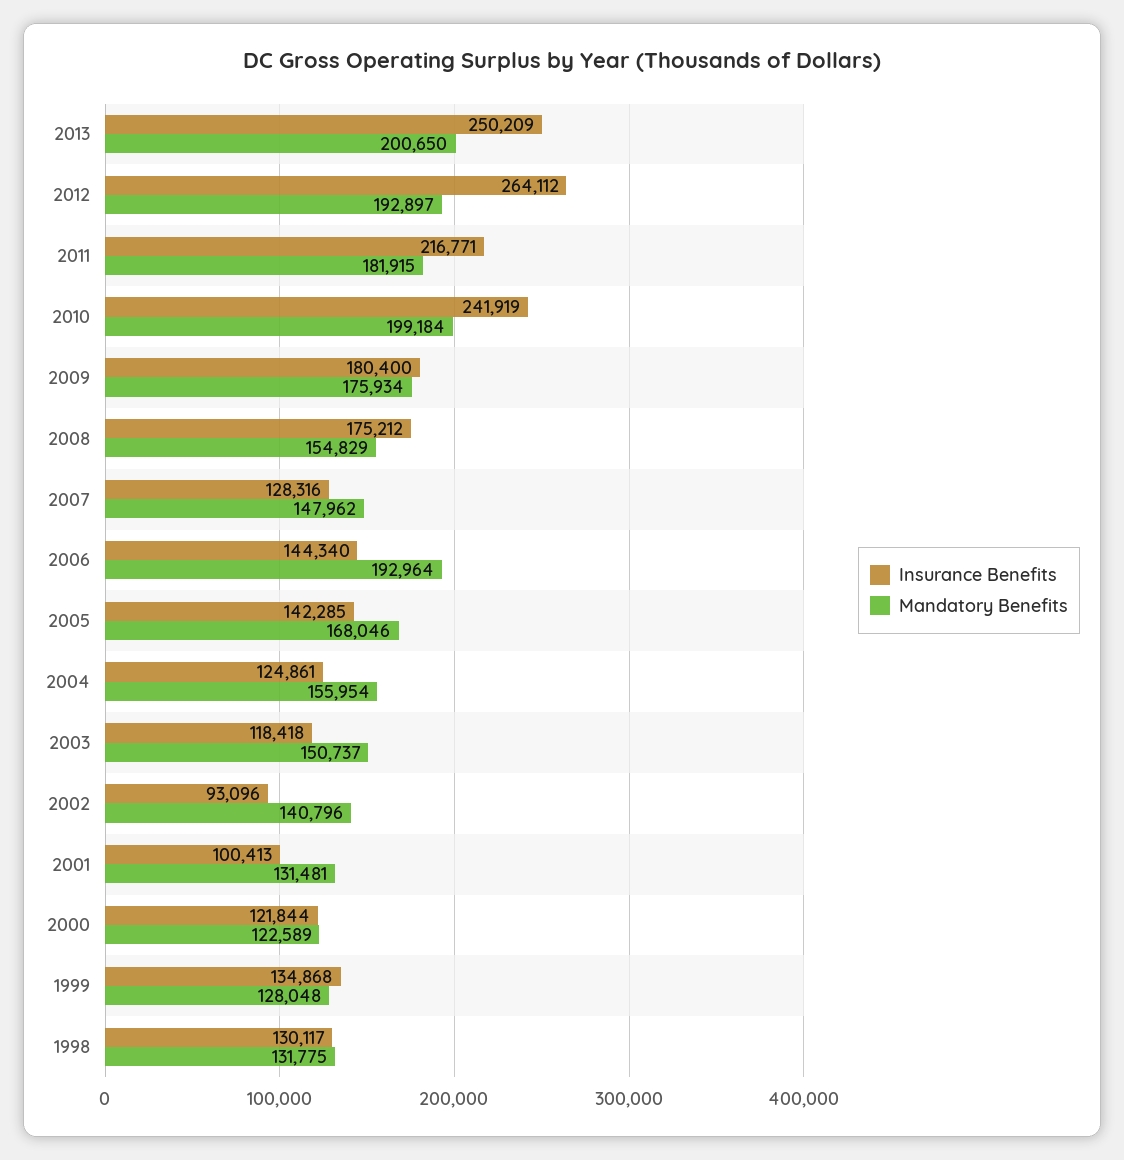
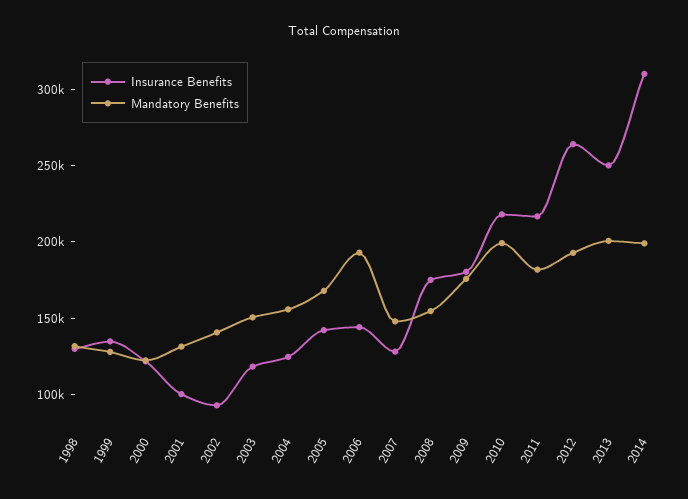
Insurance Benefits, 2010: 241919 -> 220000
Insurance Benefits, 2014: none -> 310000
Mandatory Benefits, 2014: none -> 200000

